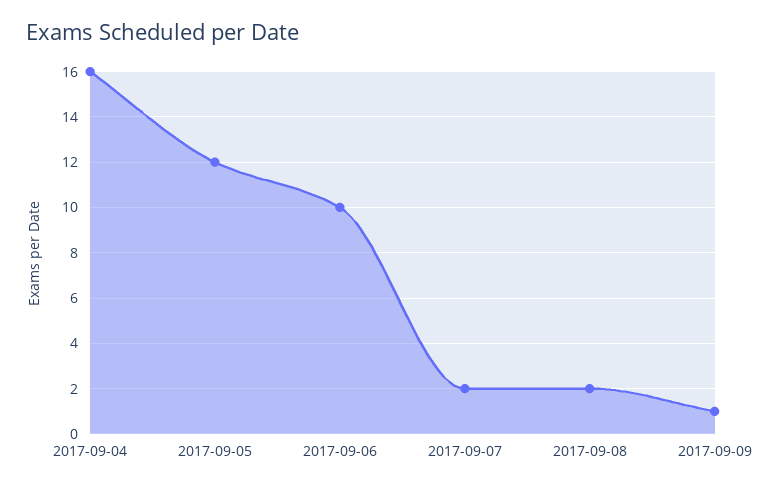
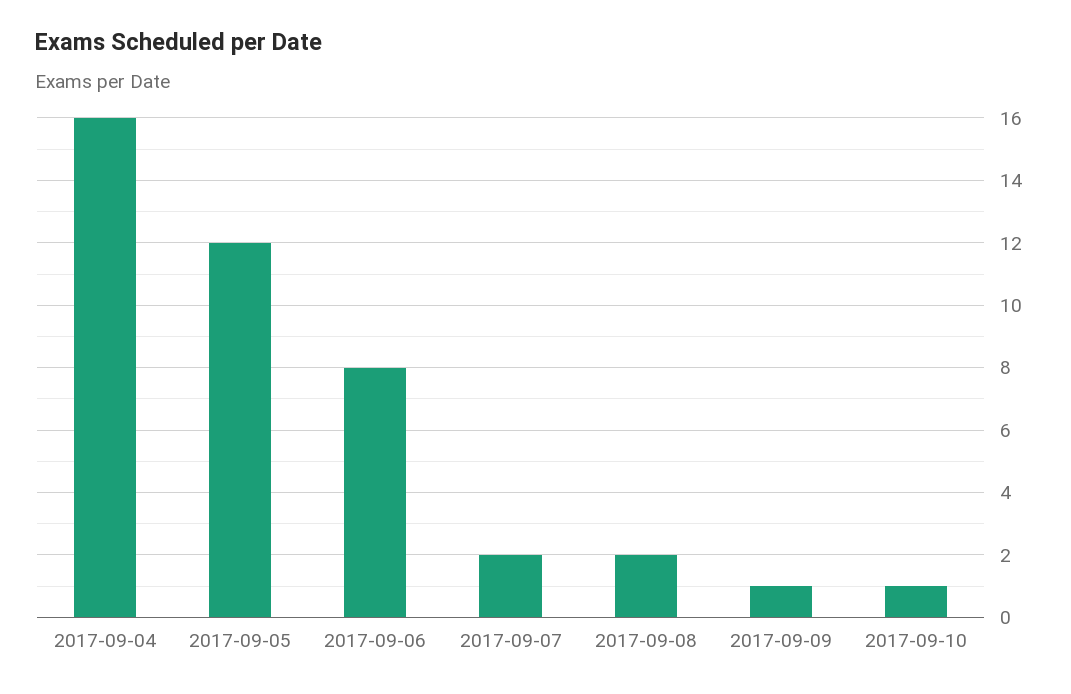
2017-09-06: 10 -> 8
2017-09-10: none -> 1

